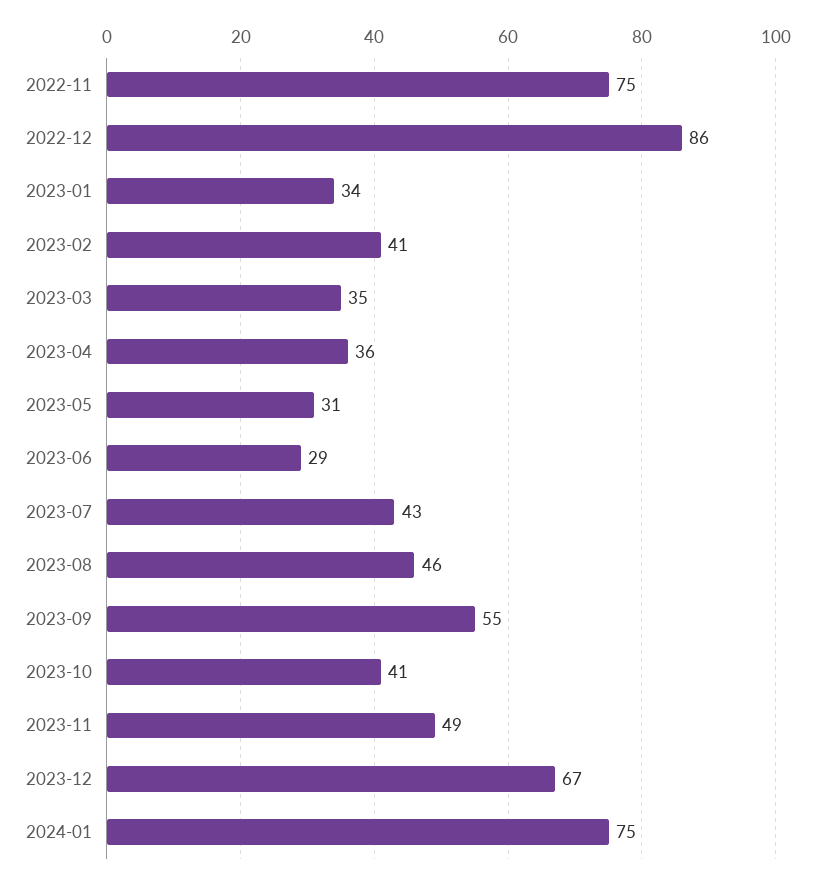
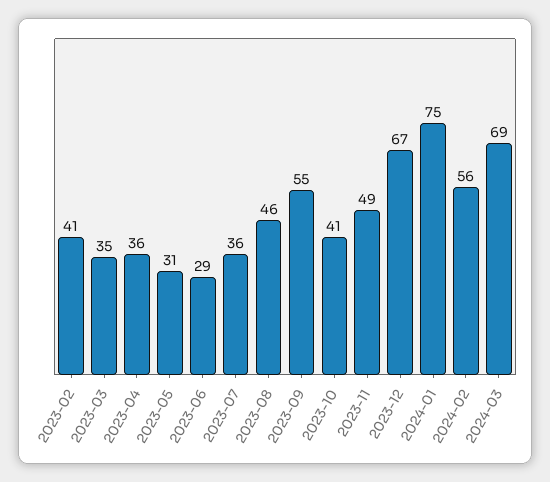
2022-11: 75 -> none
2022-12: 86 -> none
2023-01: 34 -> none
2023-07: 43 -> 36
2024-02: none -> 56
2024-03: none -> 69

